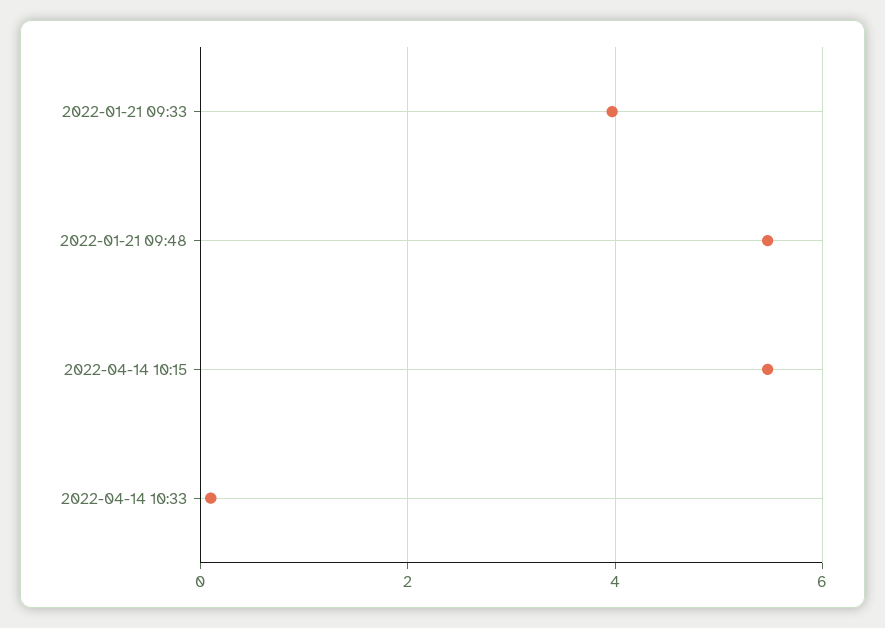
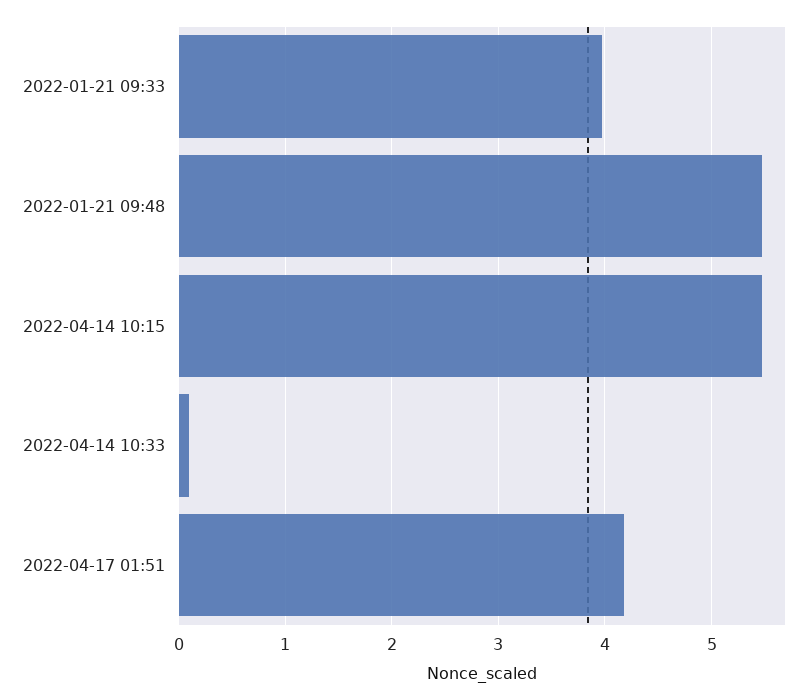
2022-04-17 01:51: none -> 4.2

